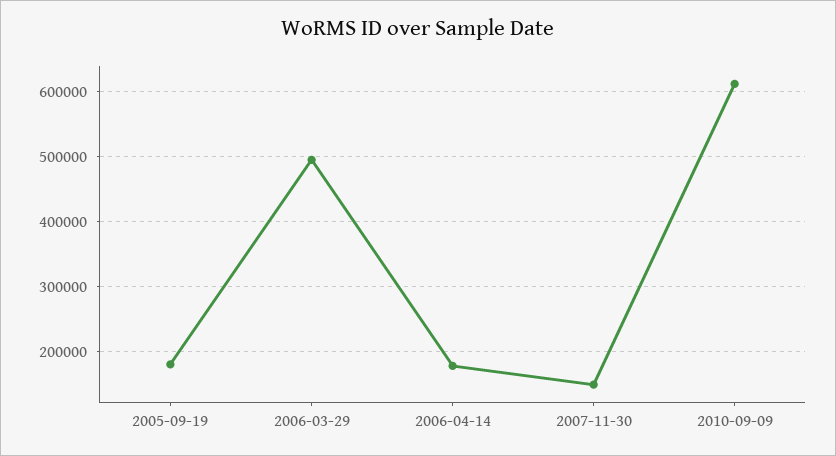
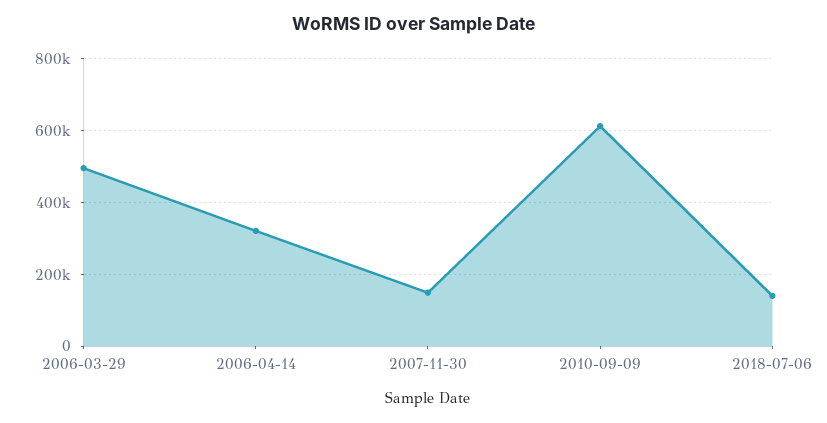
2005-09-19: 180000 -> none
2006-04-14: 180000 -> 320000
2018-07-06: none -> 140000

